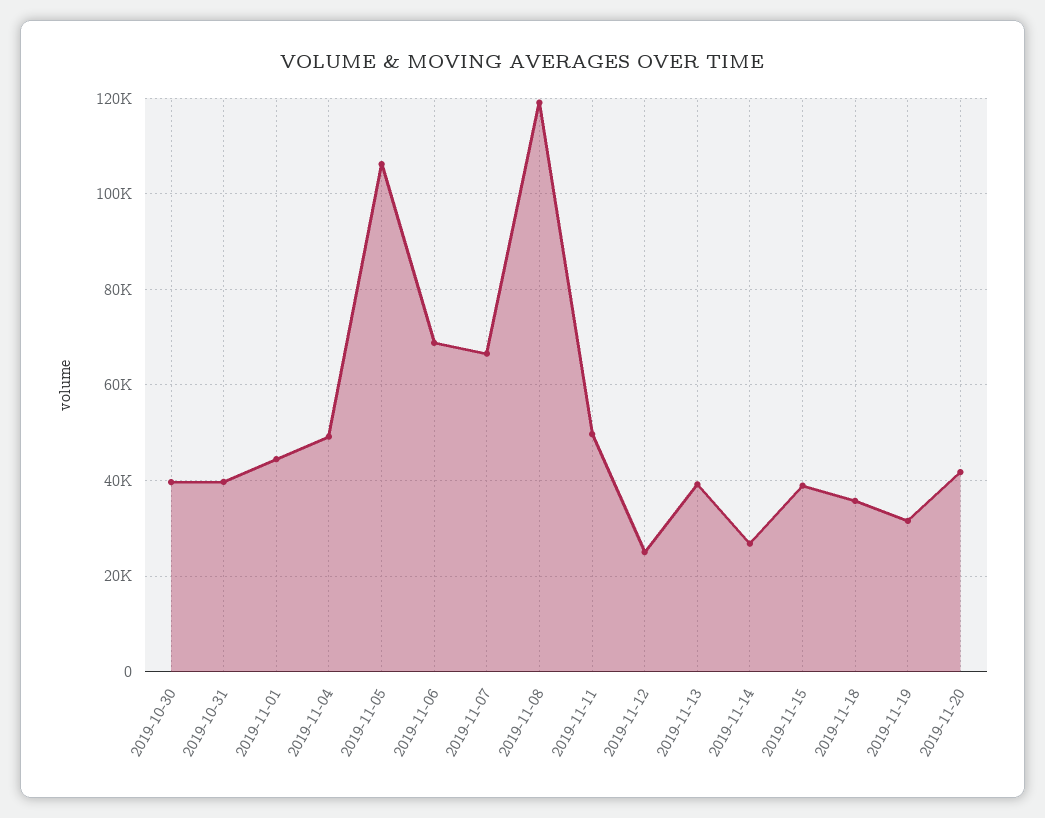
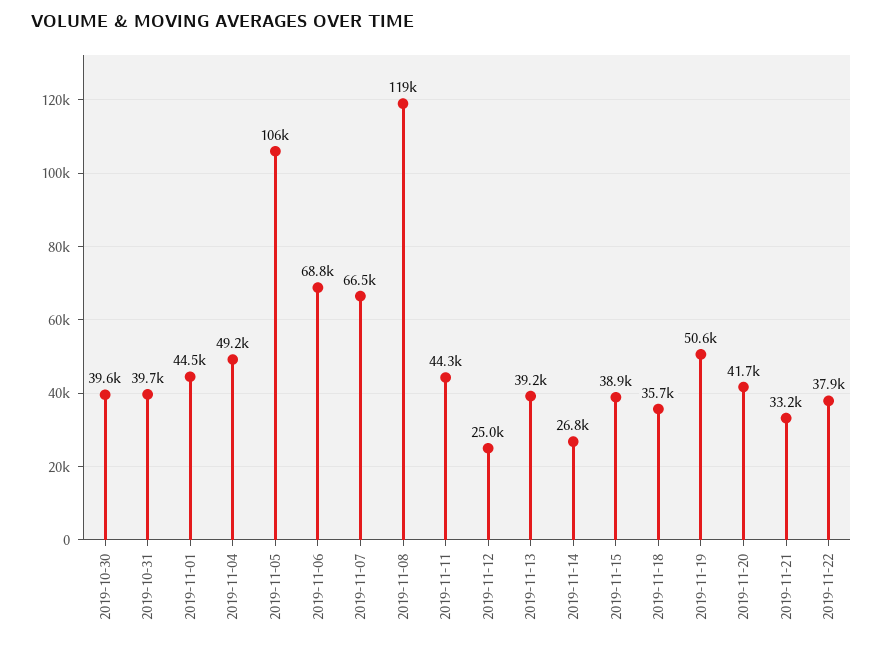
2019-11-11: 50000 -> 44300
2019-11-19: 32000 -> 50600
2019-11-21: none -> 33200
2019-11-22: none -> 37900

